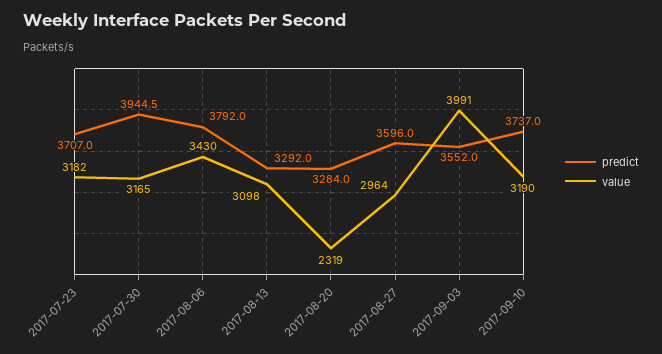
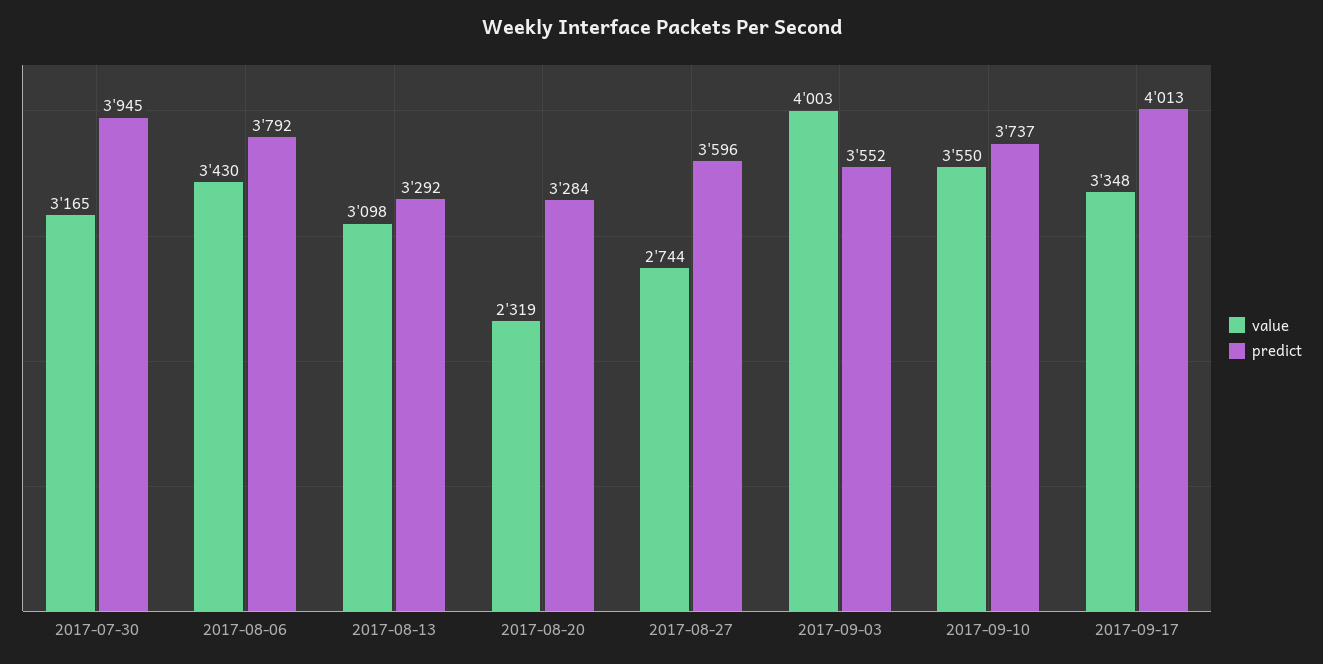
predict, 2017-07-23: 3707 -> none
value, 2017-07-23: 3182 -> none
value, 2017-08-27: 2964 -> 2744
value, 2017-09-03: 3991 -> 4003
value, 2017-09-10: 3190 -> 3550
value, 2017-09-17: none -> 3348
predict, 2017-09-17: none -> 4013

